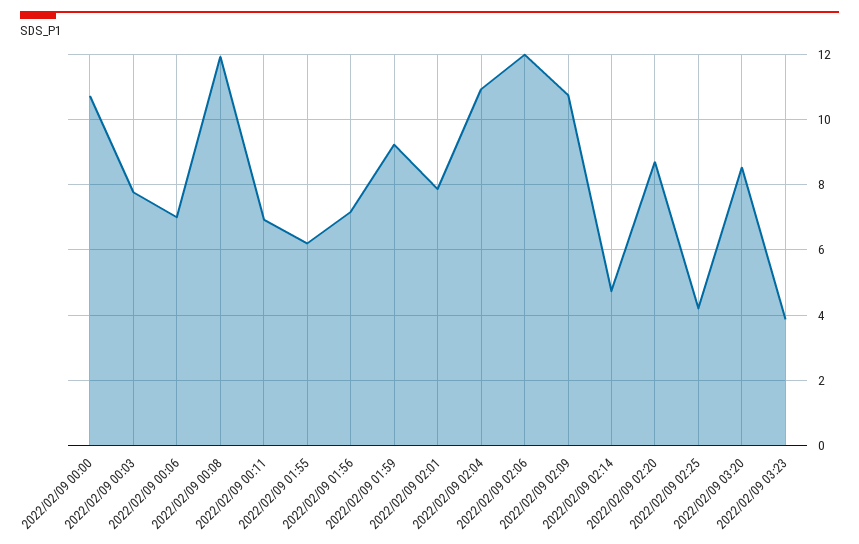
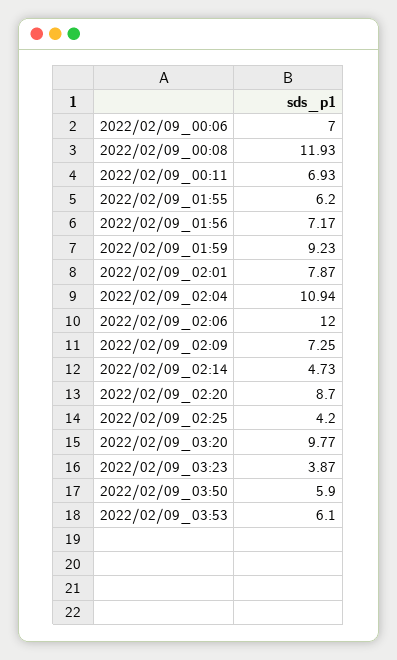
2022/02/09 00:00: 10.8 -> none
2022/02/09 00:03: 7.8 -> none
2022/02/09 02:09: 10.8 -> 7.25
2022/02/09 03:20: 8.6 -> 9.77
2022/02/09_03:50: none -> 5.9
2022/02/09_03:53: none -> 6.1

